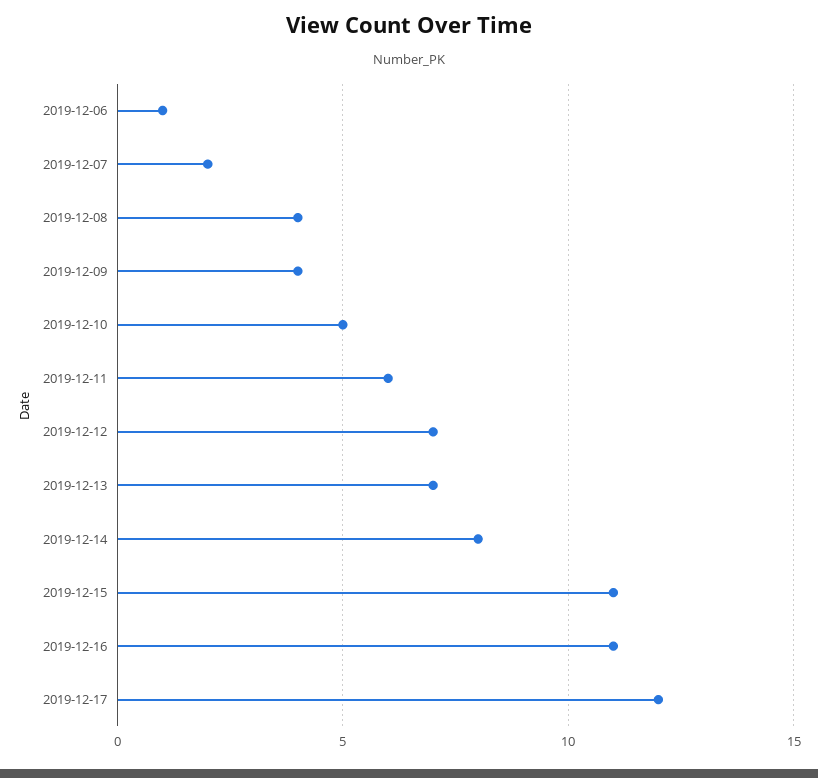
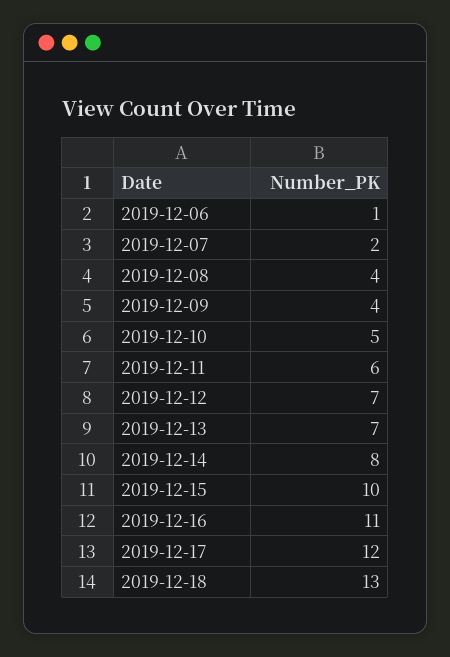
2019-12-15: 11 -> 10
2019-12-18: none -> 13

